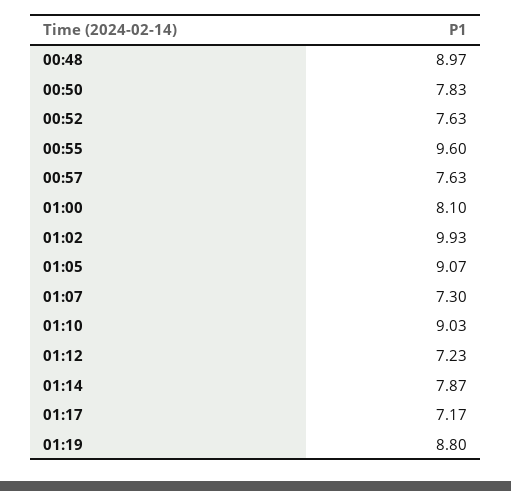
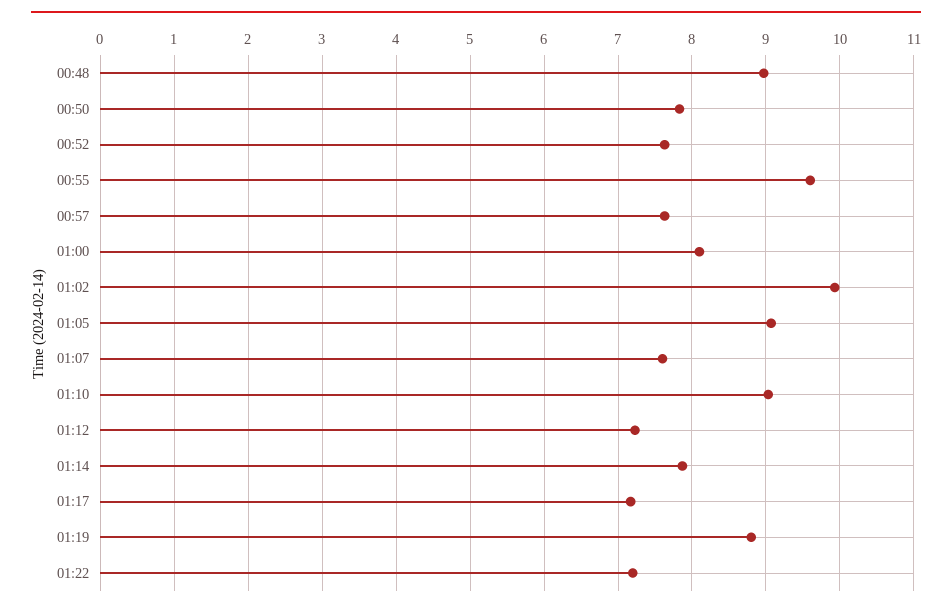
01:07: 7.3 -> 7.6
01:22: none -> 7.2

